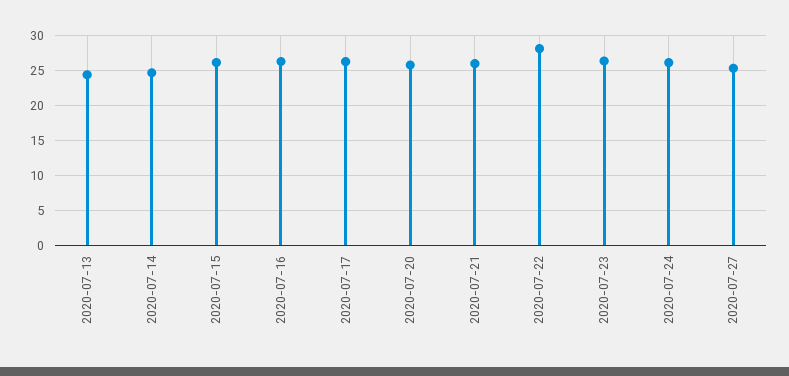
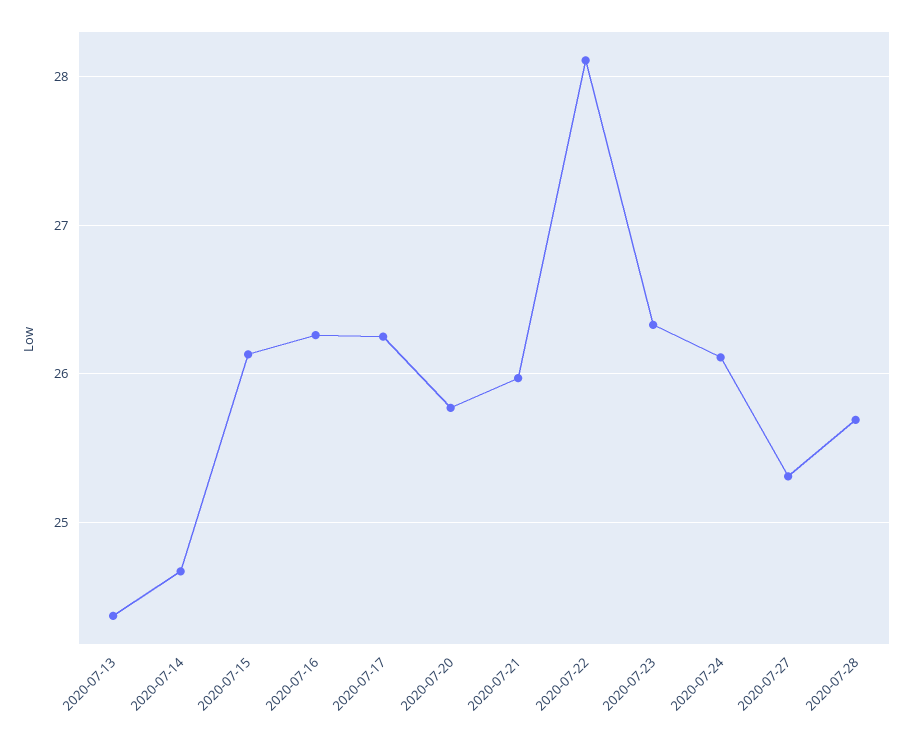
2020-07-28: none -> 25.7

